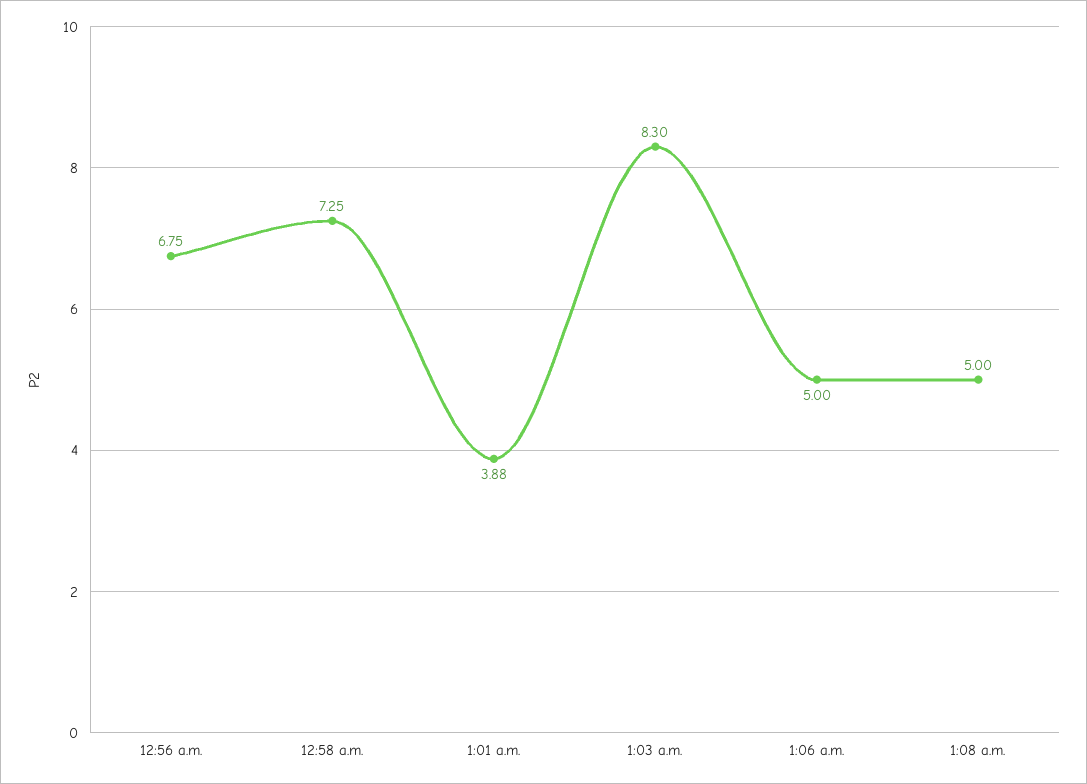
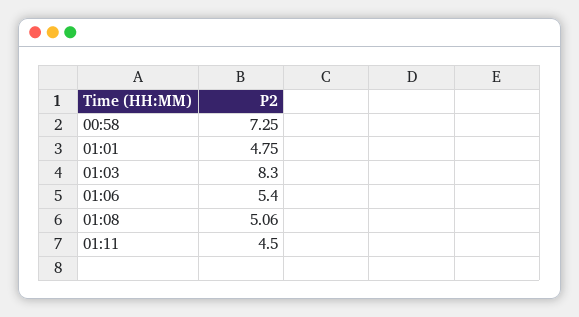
12:56 a.m.: 6.75 -> none
1:01 a.m.: 3.88 -> 4.75
1:06 a.m.: 5 -> 5.4
1:08 a.m.: 5 -> 5.06
01:11: none -> 4.5

